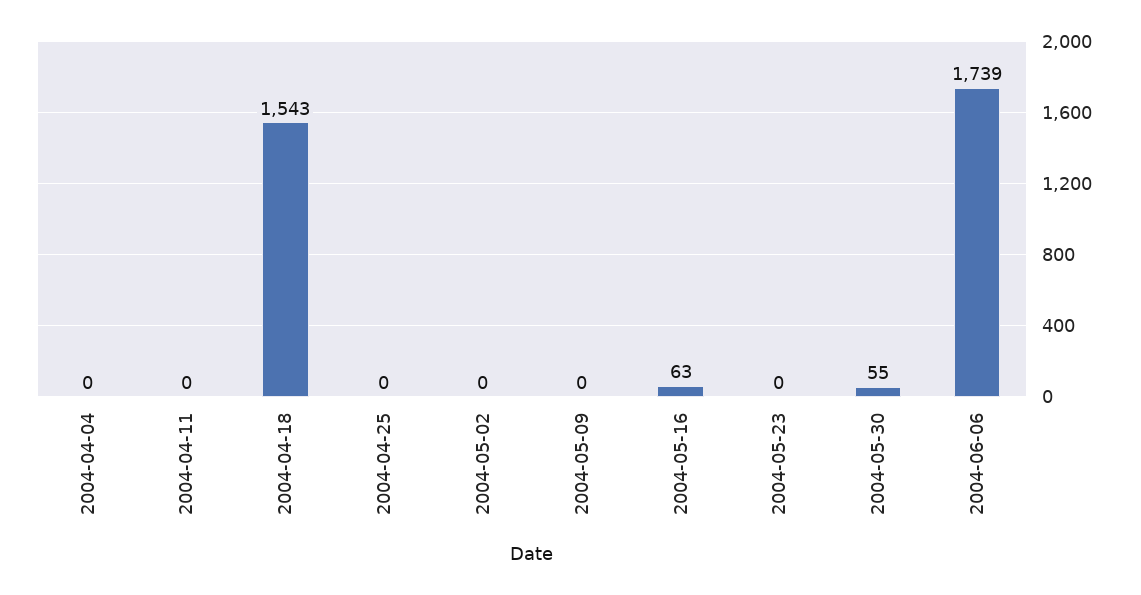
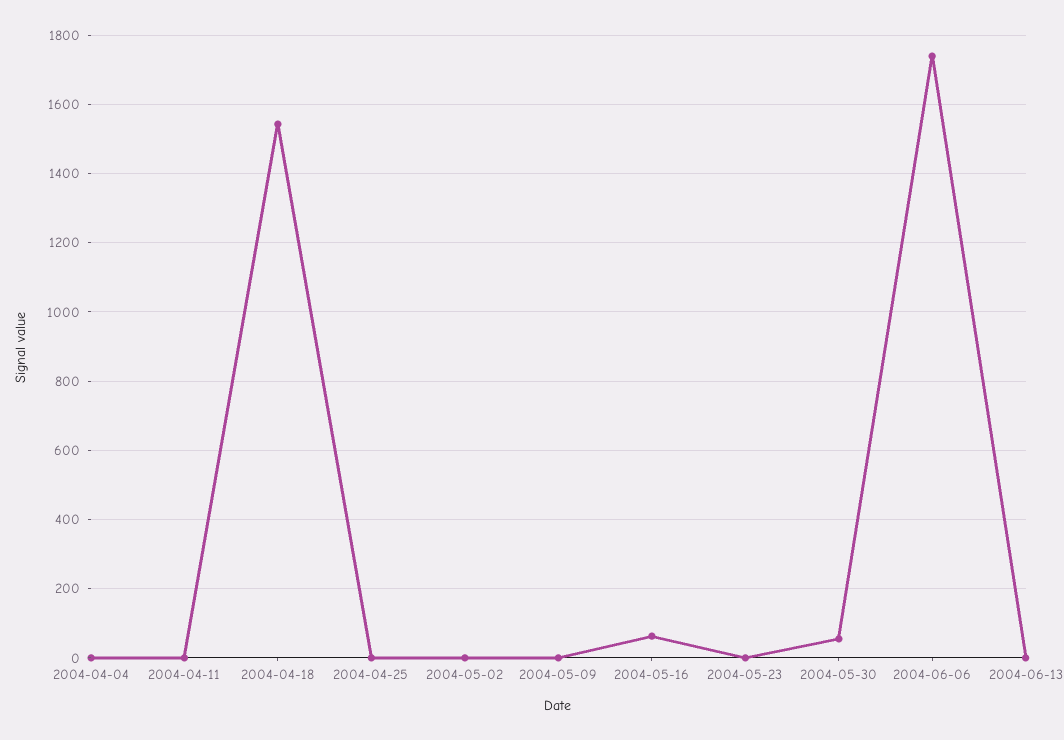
2004-06-13: none -> 0

